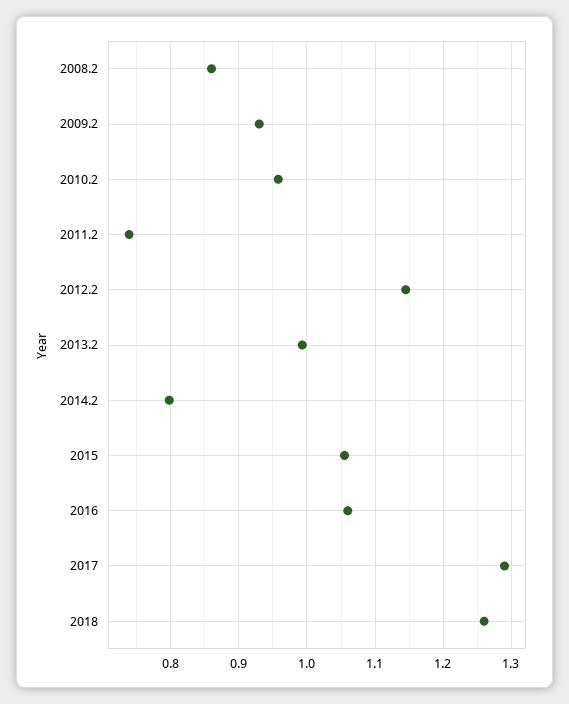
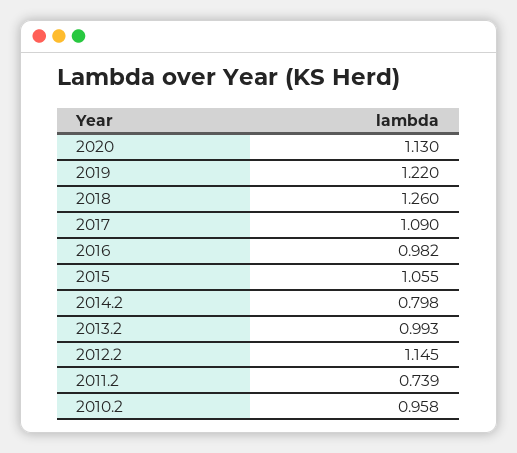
2008.2: 0.86 -> none
2009.2: 0.93 -> none
2016: 1.06 -> 0.982
2017: 1.29 -> 1.09
2020: none -> 1.13
2019: none -> 1.22

